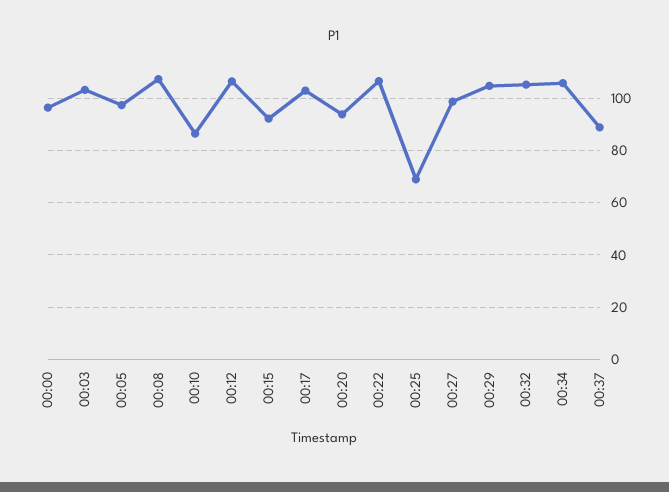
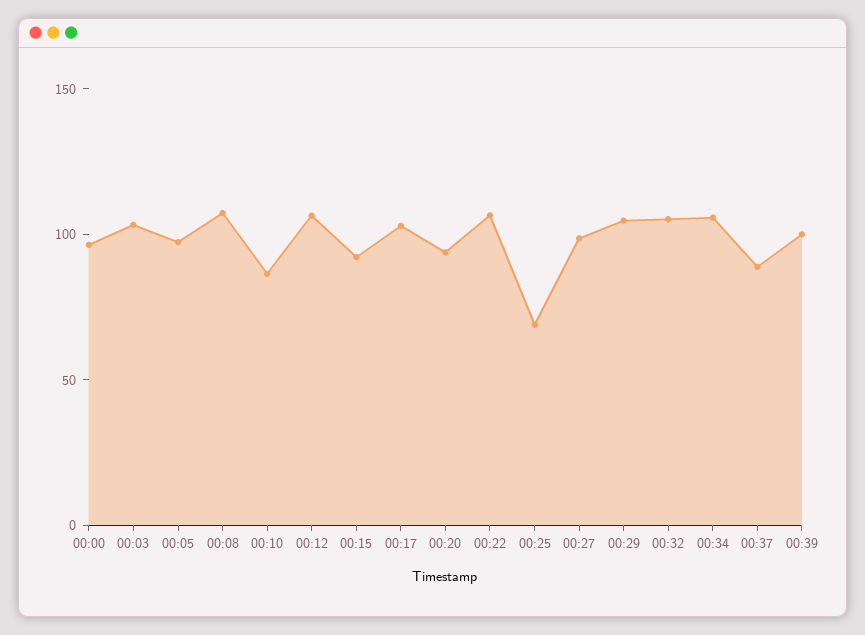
00:39: none -> 100

